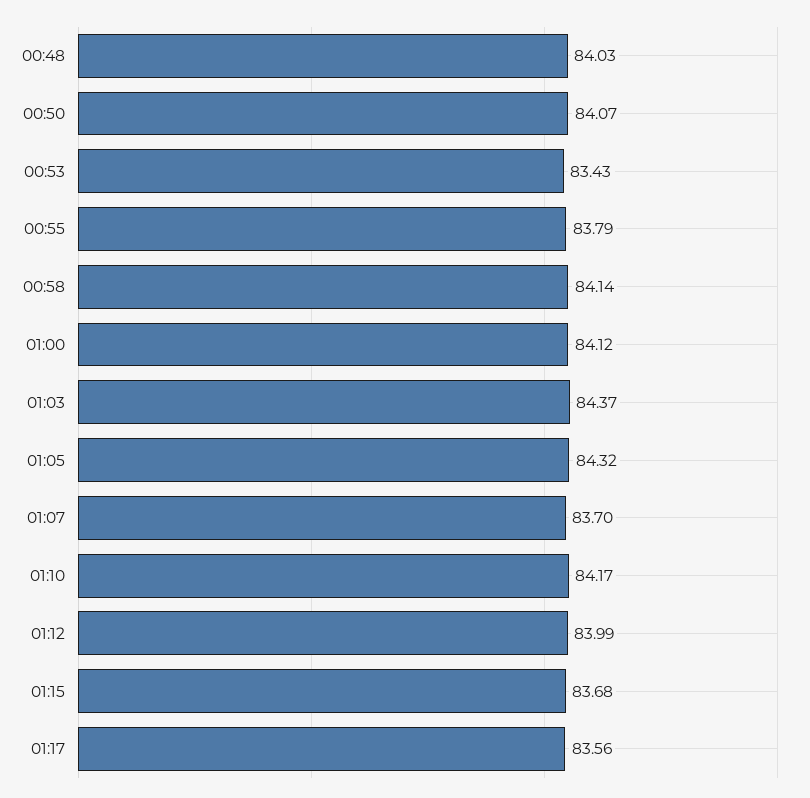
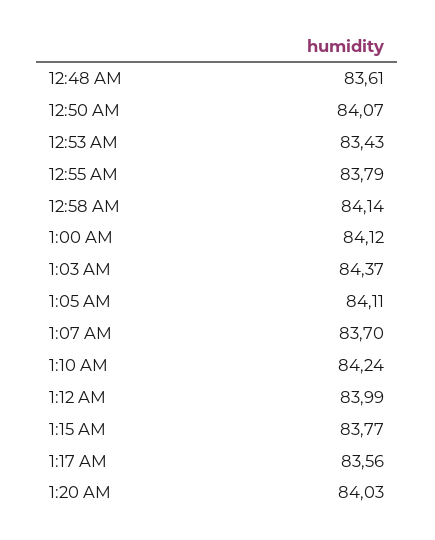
00:48: 84.03 -> 83.61
01:05: 84.32 -> 84.11
01:10: 84.17 -> 84.24
01:15: 83.68 -> 83.77
1:20 AM: none -> 84.03

